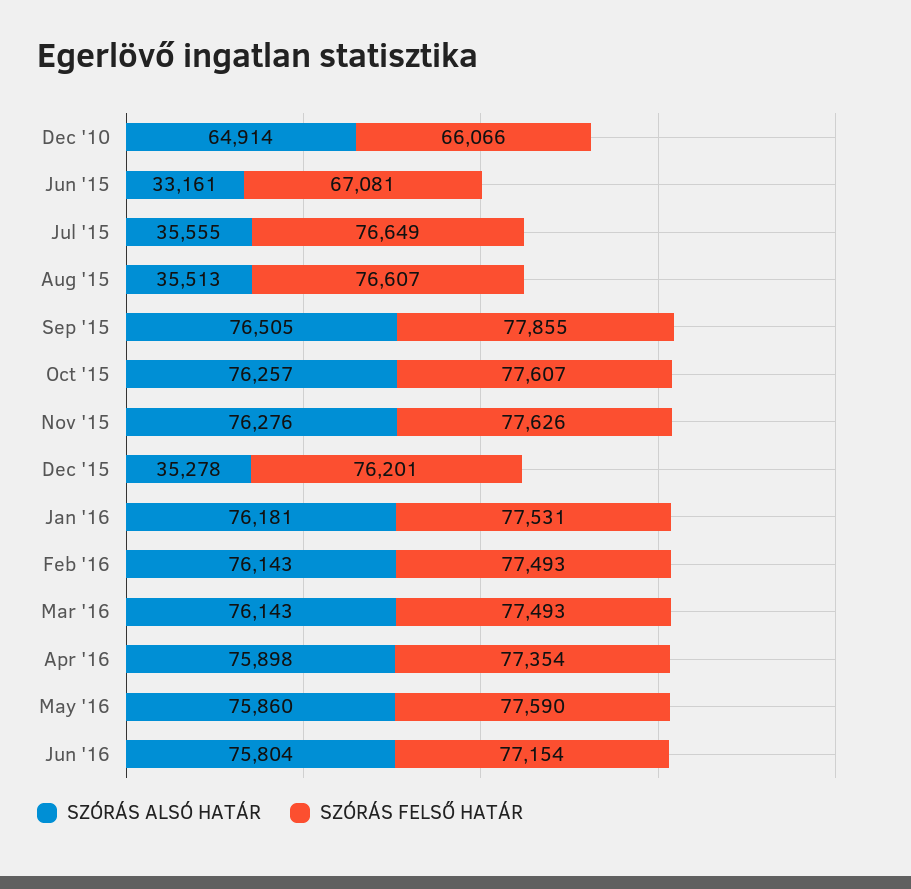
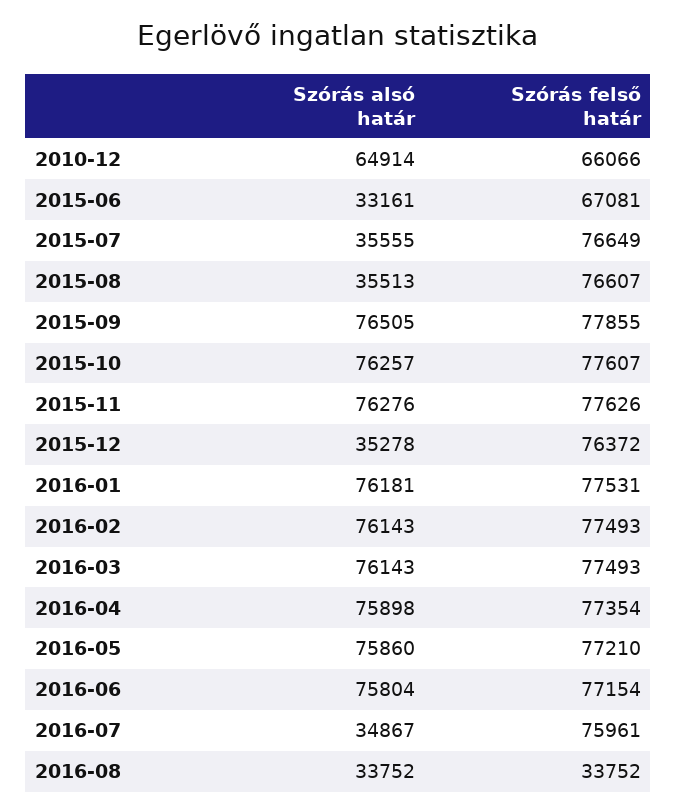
SZÓRÁS FELSŐ HATÁR, Dec '15: 76201 -> 76372
SZÓRÁS FELSŐ HATÁR, May '16: 77590 -> 77210
SZÓRÁS ALSÓ HATÁR, 2016-07: none -> 34867
SZÓRÁS FELSŐ HATÁR, 2016-07: none -> 75961
SZÓRÁS ALSÓ HATÁR, 2016-08: none -> 33752
SZÓRÁS FELSŐ HATÁR, 2016-08: none -> 33752

